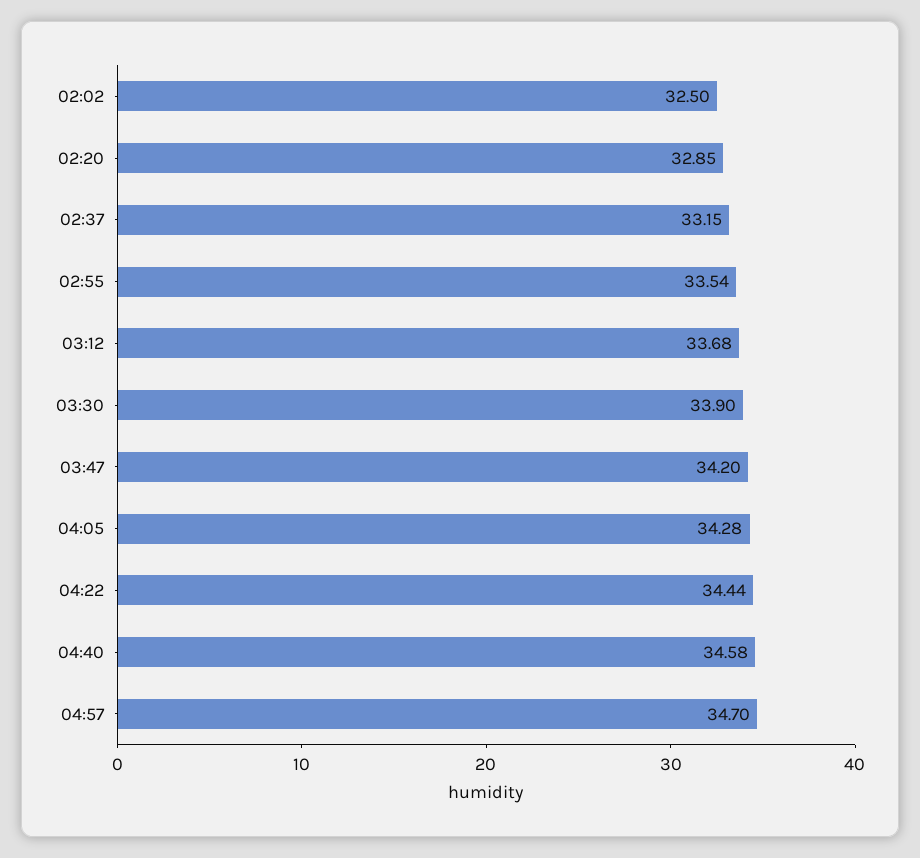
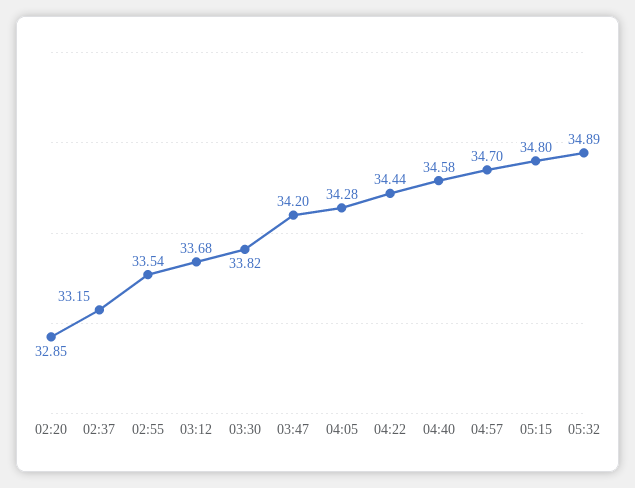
02:02: 32.5 -> none
03:30: 33.9 -> 33.82
05:15: none -> 34.8
05:32: none -> 34.89

